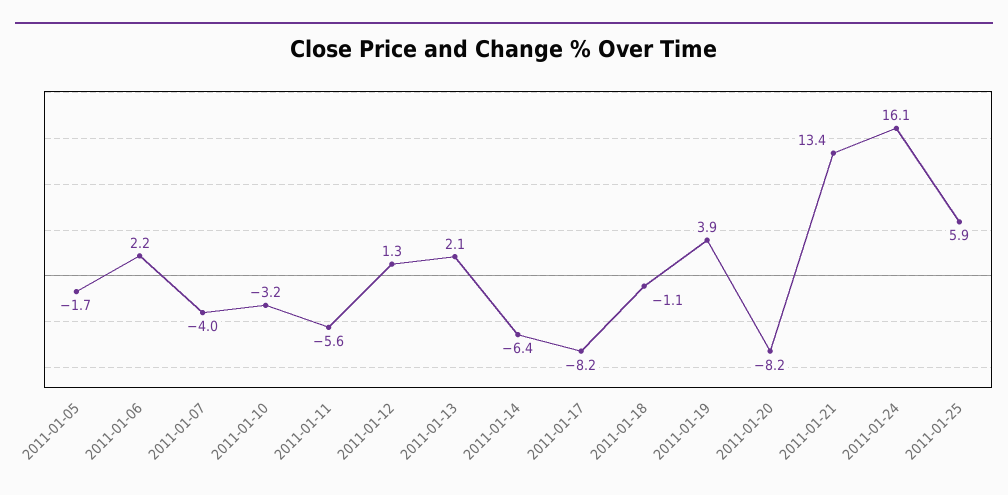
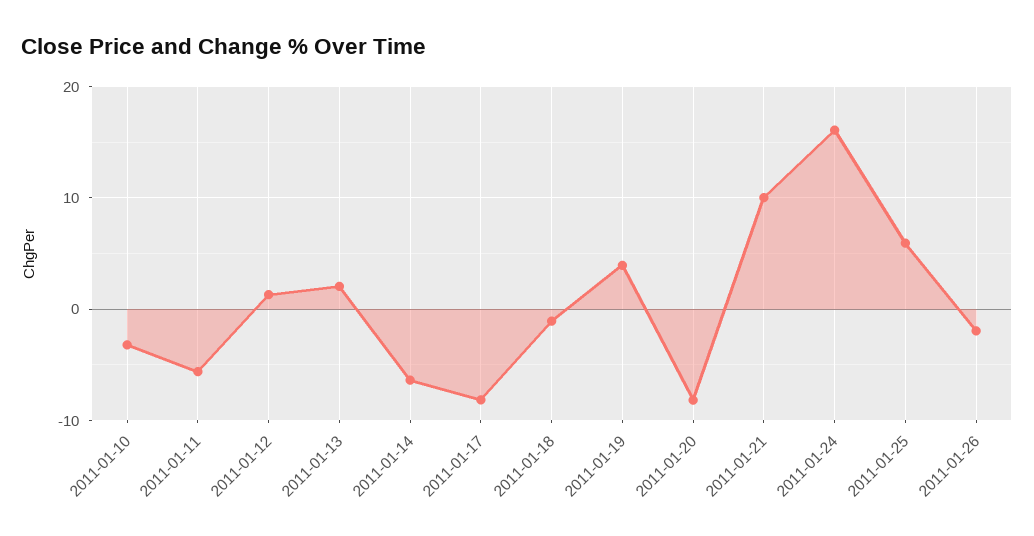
2011-01-05: -1.7 -> none
2011-01-06: 2.2 -> none
2011-01-07: -4 -> none
2011-01-21: 13.4 -> 10
2011-01-26: none -> -2

